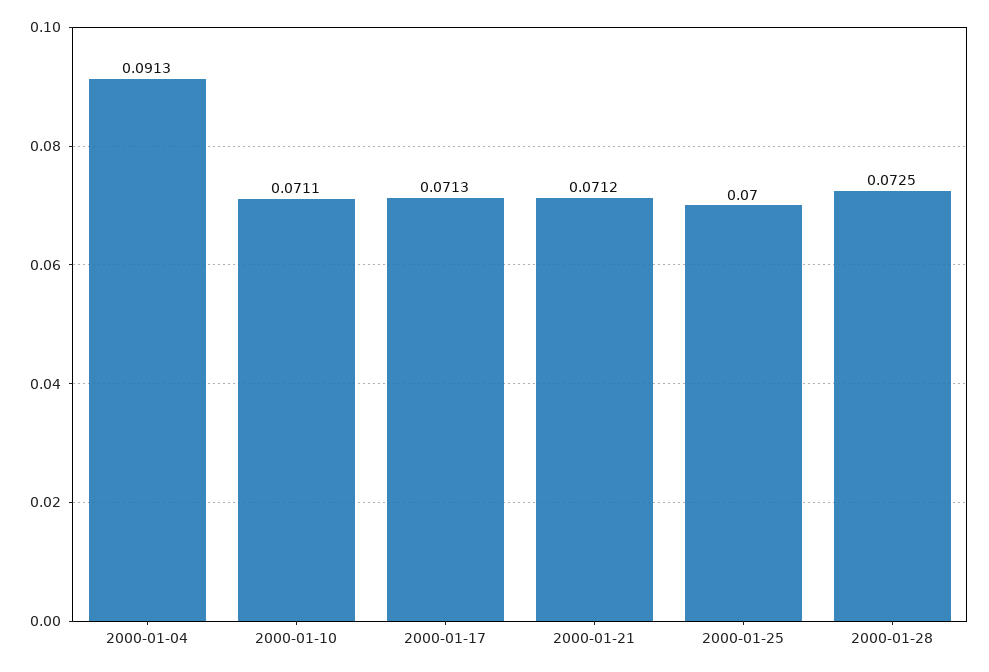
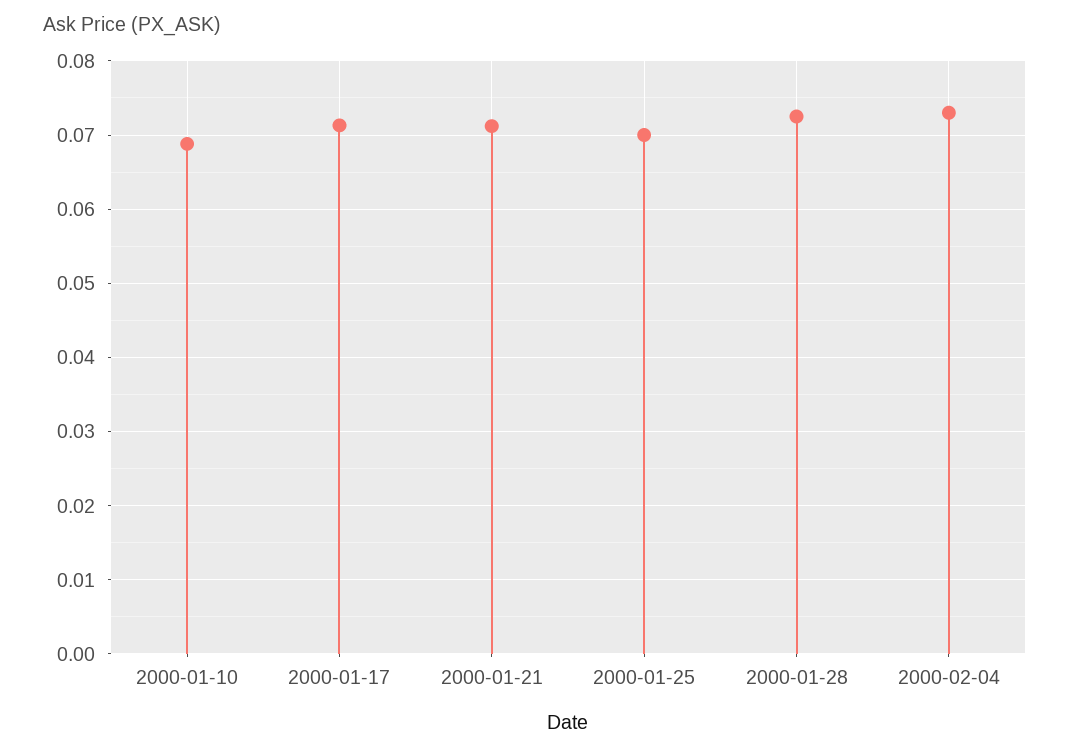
2000-01-04: 0.0913 -> none
2000-01-10: 0.0711 -> 0.069
2000-02-04: none -> 0.073

